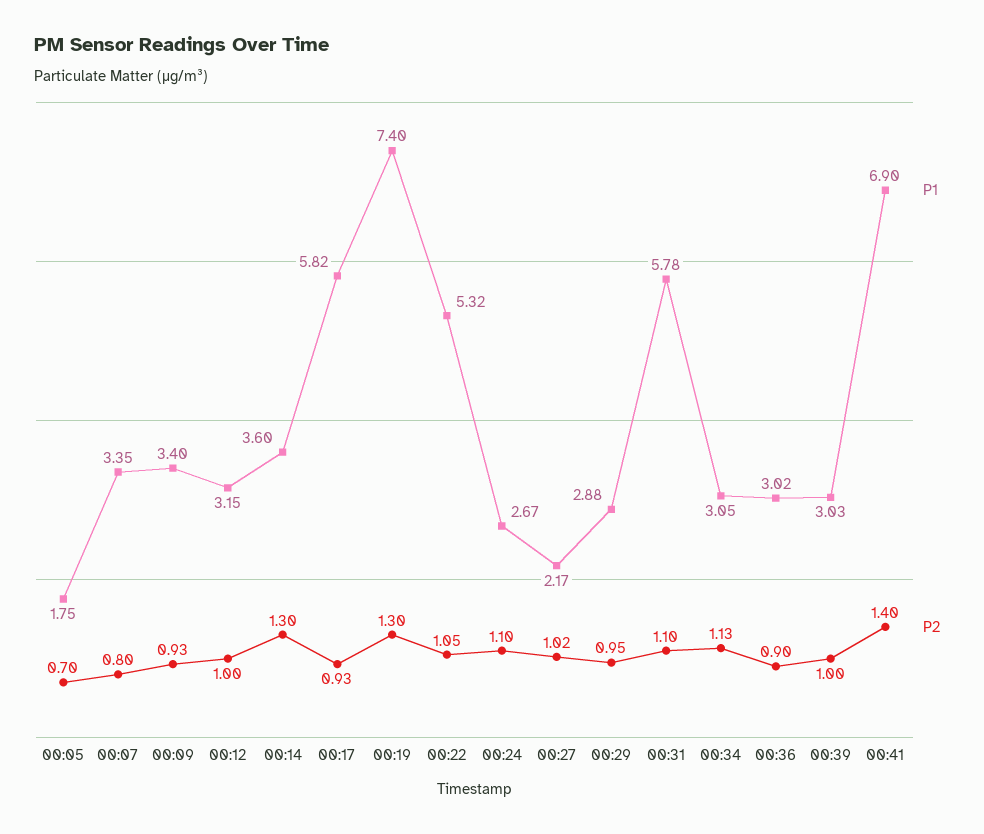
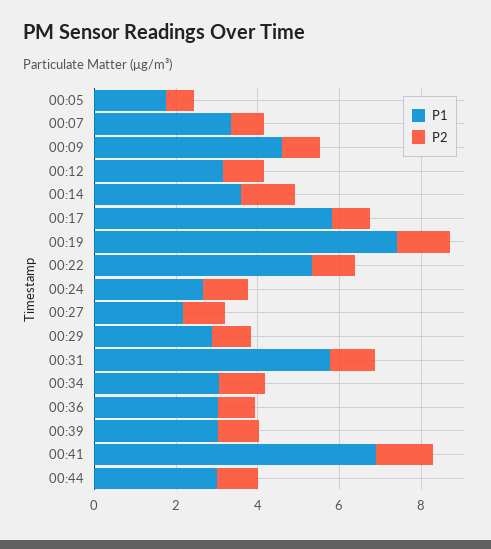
P1, 00:09: 3.4 -> 4.5
P1, 00:44: none -> 3
P2, 00:44: none -> 1

